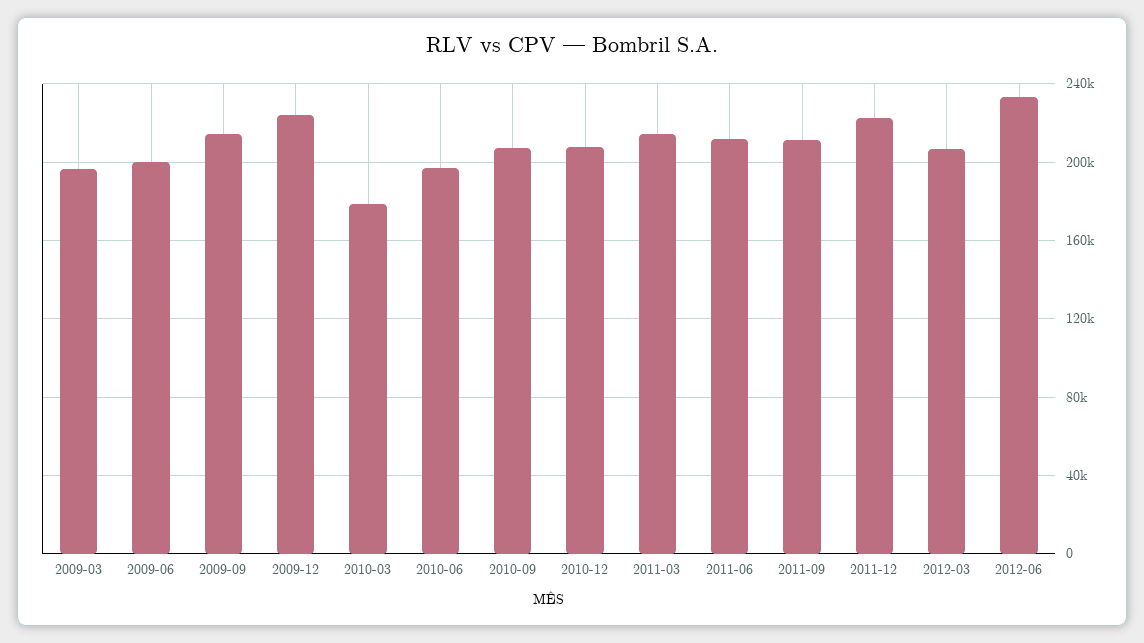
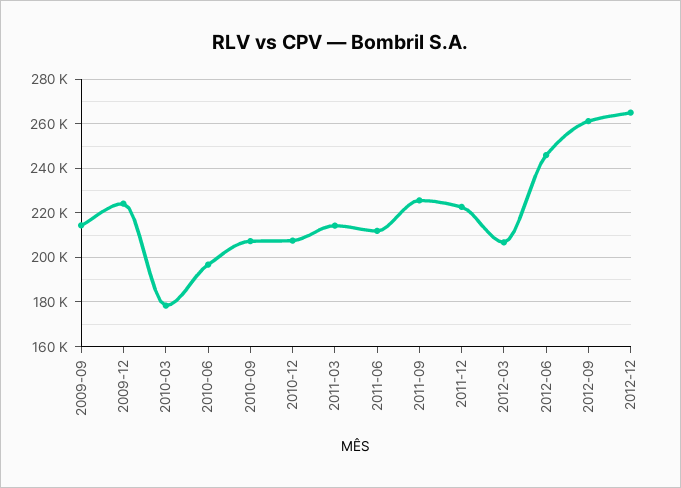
2009-03: 195000 -> none
2009-06: 200000 -> none
2011-09: 210000 -> 225000
2012-06: 235000 -> 245000
2012-09: none -> 260000
2012-12: none -> 265000

